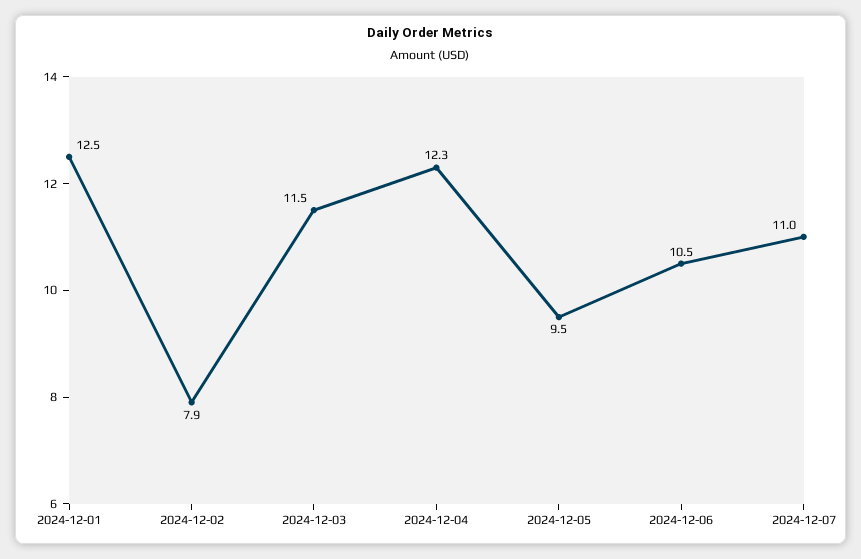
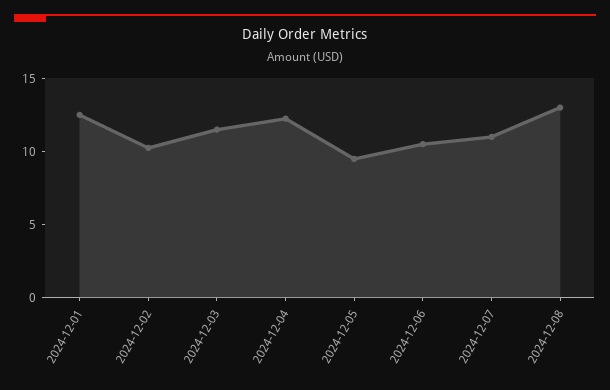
2024-12-02: 7.9 -> 10
2024-12-08: none -> 13

